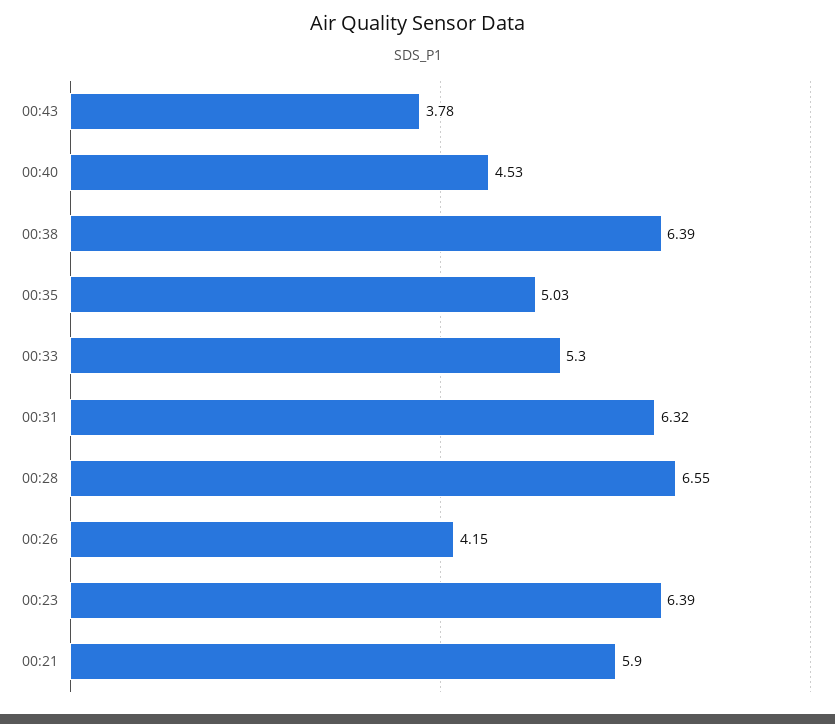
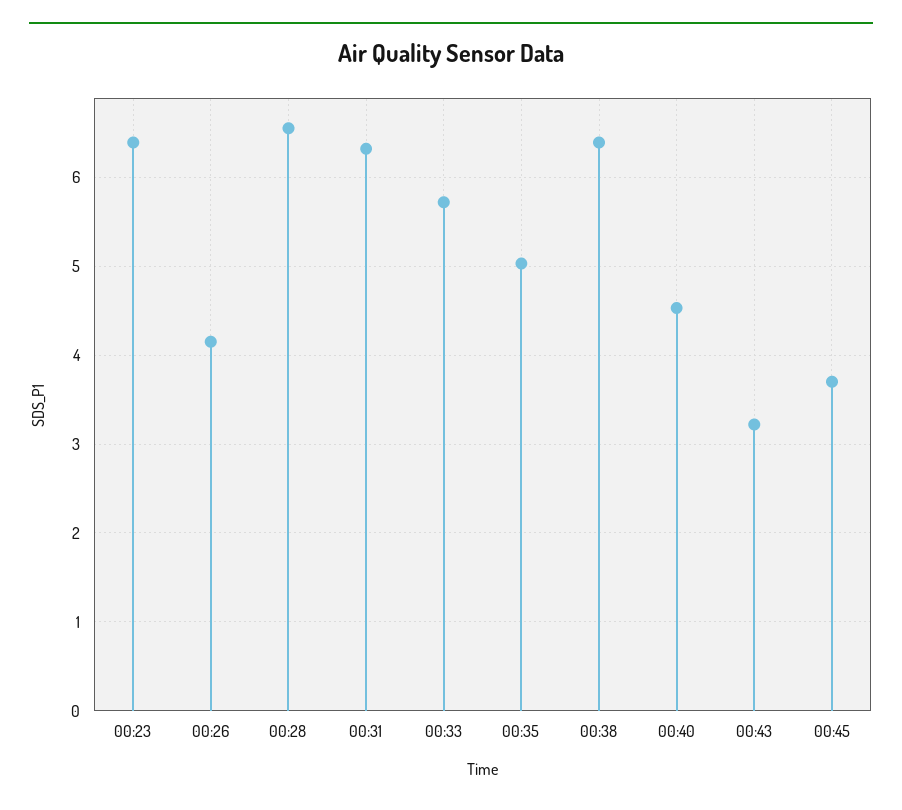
00:43: 3.78 -> 3.2
00:33: 5.3 -> 5.7
00:21: 5.9 -> none
00:45: none -> 3.7

